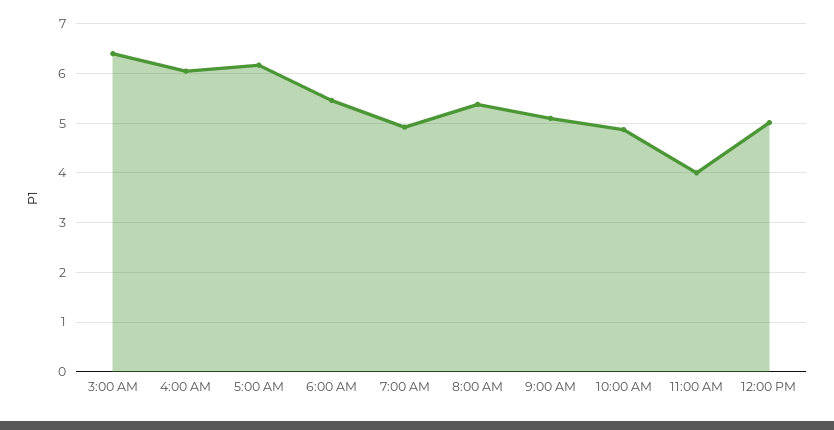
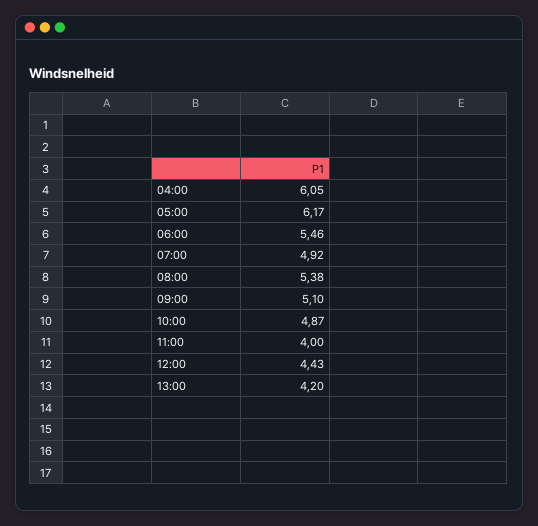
3:00 AM: 6.4 -> none
12:00 PM: 5 -> 4.43
13:00: none -> 4.2

